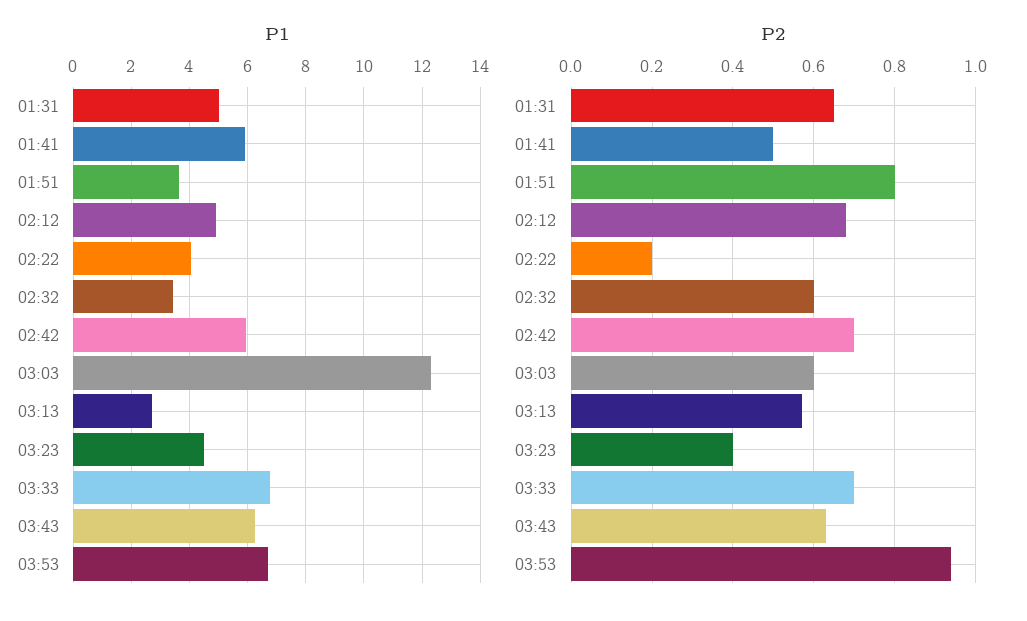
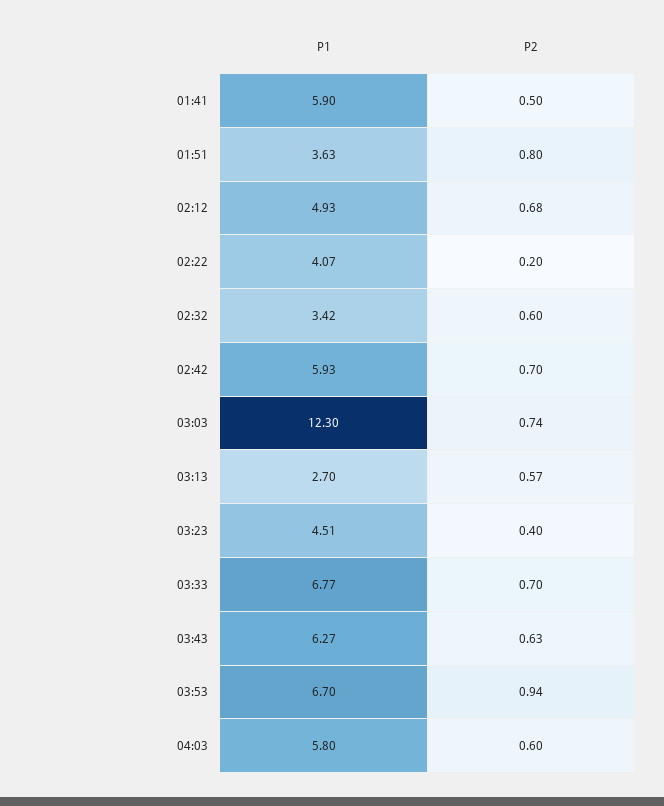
P1, 01:31: 5 -> none
P2, 01:31: 0.65 -> none
P2, 03:03: 0.6 -> 0.74
P1, 04:03: none -> 5.8
P2, 04:03: none -> 0.6

